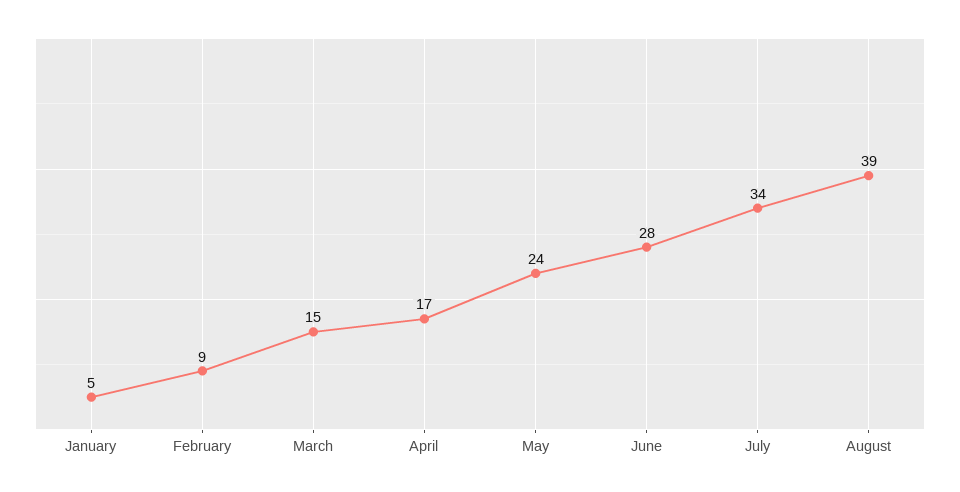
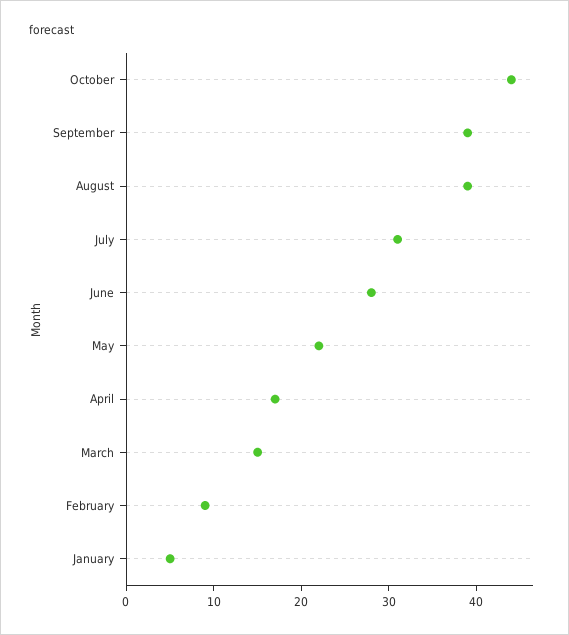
May: 24 -> 22
July: 34 -> 31
October: none -> 44
September: none -> 39

